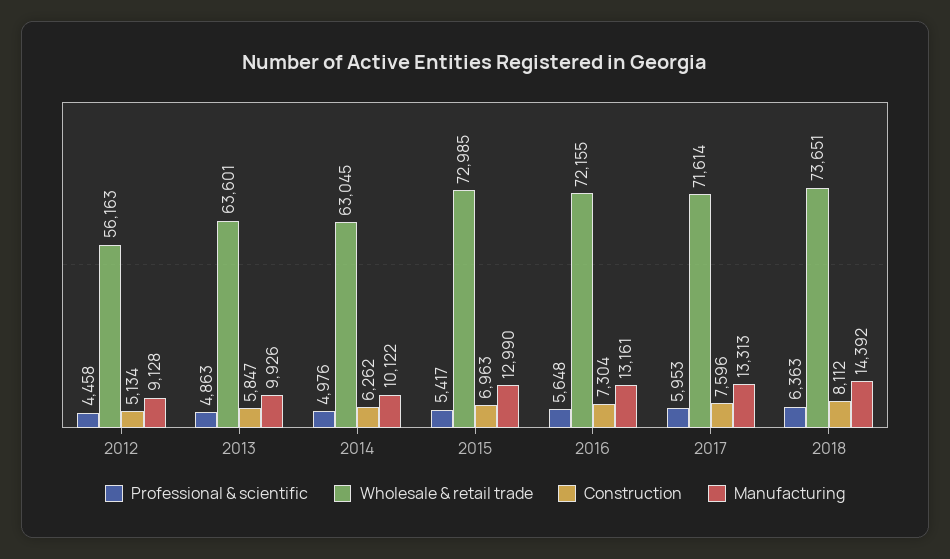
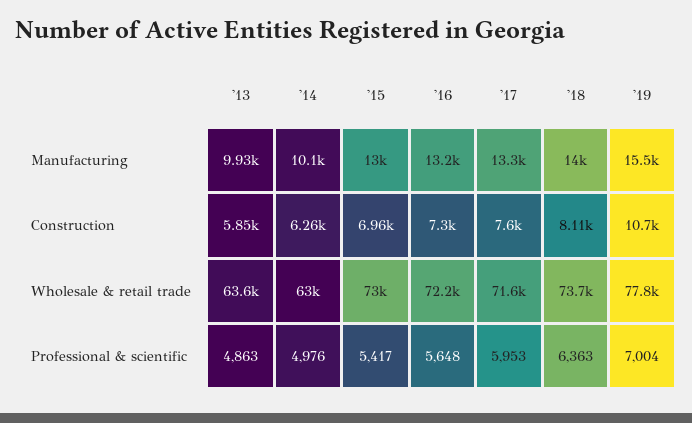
Professional & scientific, 2012: 4458 -> none
Wholesale & retail trade, 2012: 56163 -> none
Construction, 2012: 5134 -> none
Manufacturing, 2012: 9128 -> none
Manufacturing, 2018: 14392 -> 14000
Manufacturing, '19: none -> 15500
Construction, '19: none -> 10700
Wholesale & retail trade, '19: none -> 77800
Professional & scientific, '19: none -> 7004

